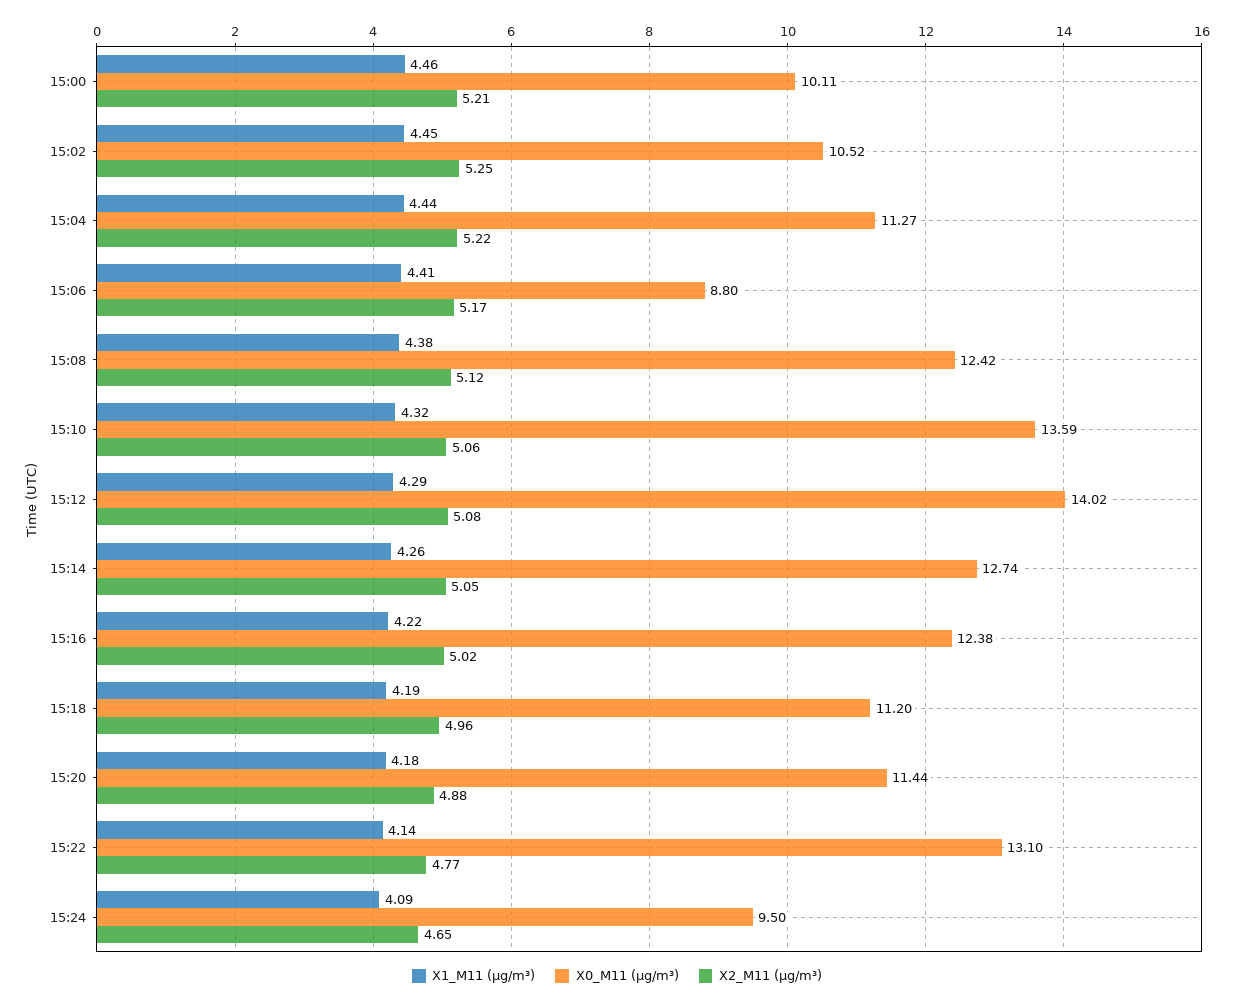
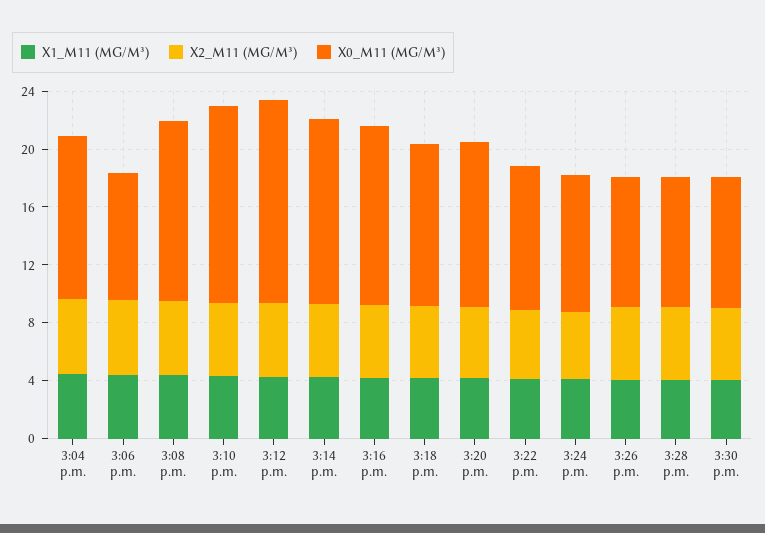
X1_M11 (μg/m³), 15:00: 4.46 -> none
X0_M11 (μg/m³), 15:00: 10.11 -> none
X2_M11 (μg/m³), 15:00: 5.21 -> none
X1_M11 (μg/m³), 15:02: 4.45 -> none
X0_M11 (μg/m³), 15:02: 10.52 -> none
X2_M11 (μg/m³), 15:02: 5.25 -> none
X0_M11 (μg/m³), 15:22: 13.1 -> 10
X1_M11 (μg/m³), 3:26 p.m.: none -> 4
X2_M11 (μg/m³), 3:26 p.m.: none -> 5
X0_M11 (μg/m³), 3:26 p.m.: none -> 9
X1_M11 (μg/m³), 3:28 p.m.: none -> 4
X2_M11 (μg/m³), 3:28 p.m.: none -> 5
X0_M11 (μg/m³), 3:28 p.m.: none -> 9
X1_M11 (μg/m³), 3:30 p.m.: none -> 4
X2_M11 (μg/m³), 3:30 p.m.: none -> 5
X0_M11 (μg/m³), 3:30 p.m.: none -> 9

